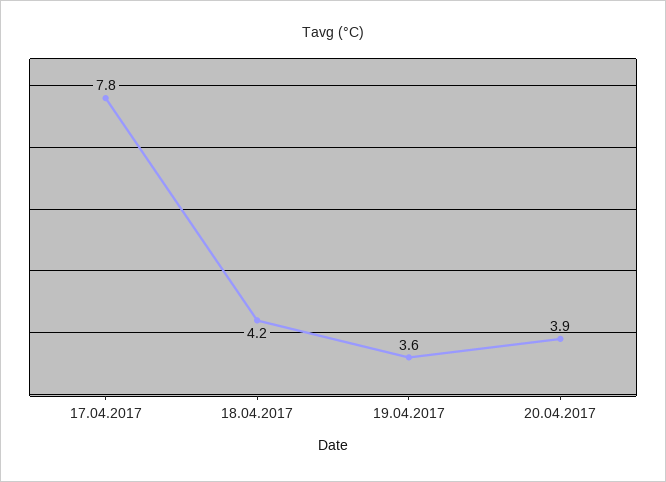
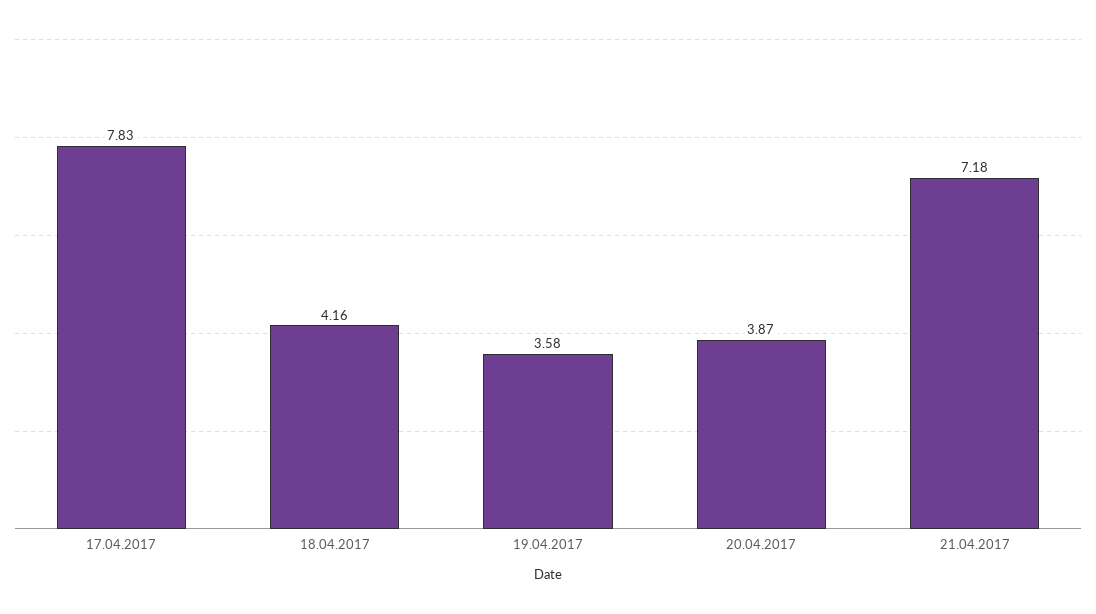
21.04.2017: none -> 7.18

